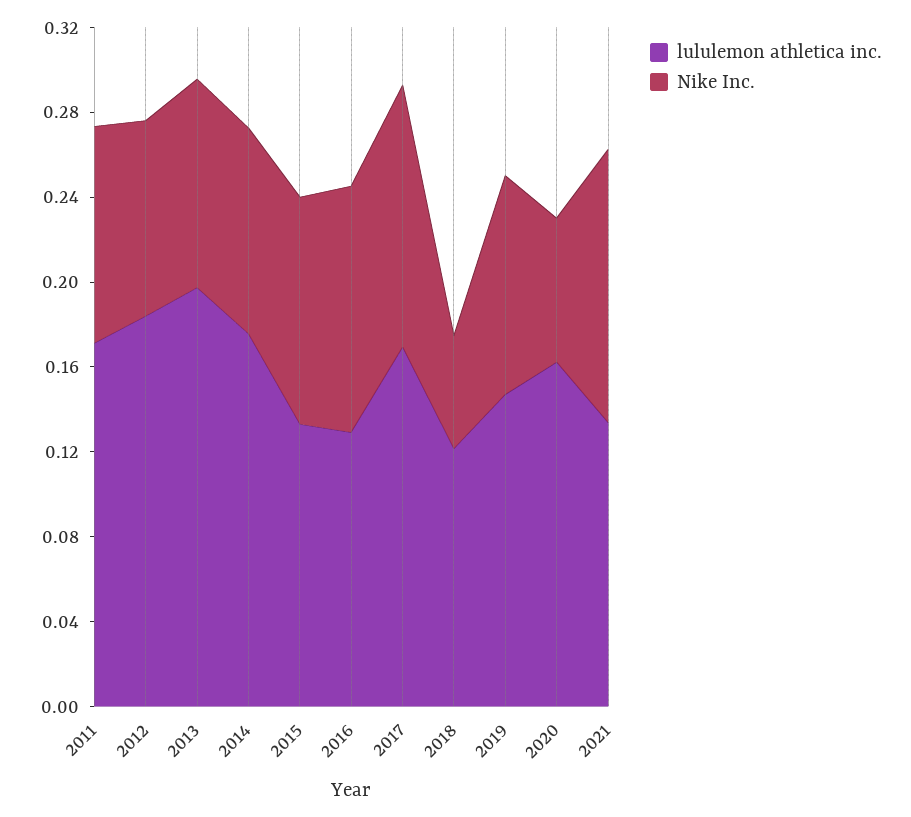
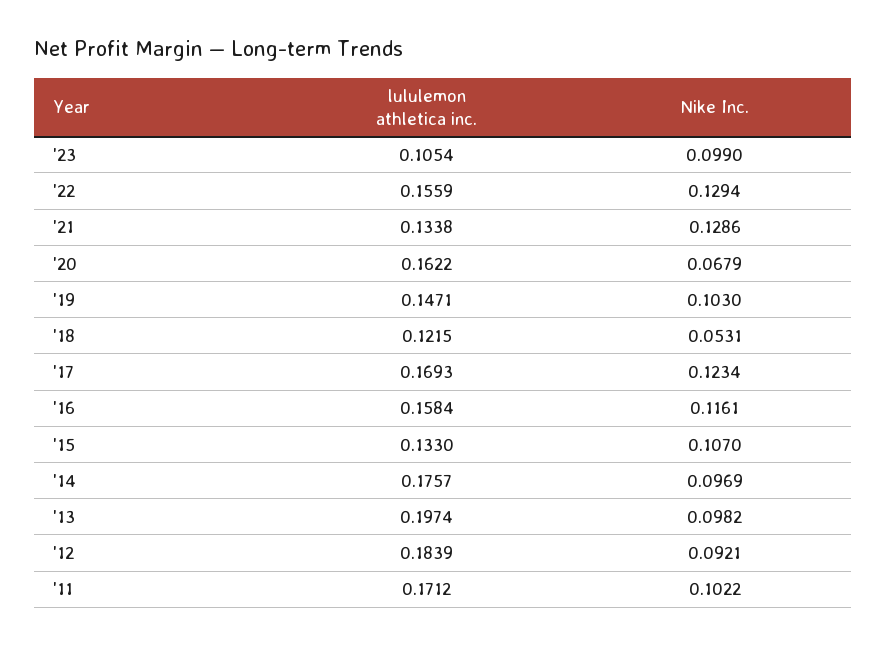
lululemon athletica inc., 2016: 0.13 -> 0.1584
lululemon athletica inc., '23: none -> 0.1054
Nike Inc., '23: none -> 0.099
lululemon athletica inc., '22: none -> 0.1559
Nike Inc., '22: none -> 0.1294

